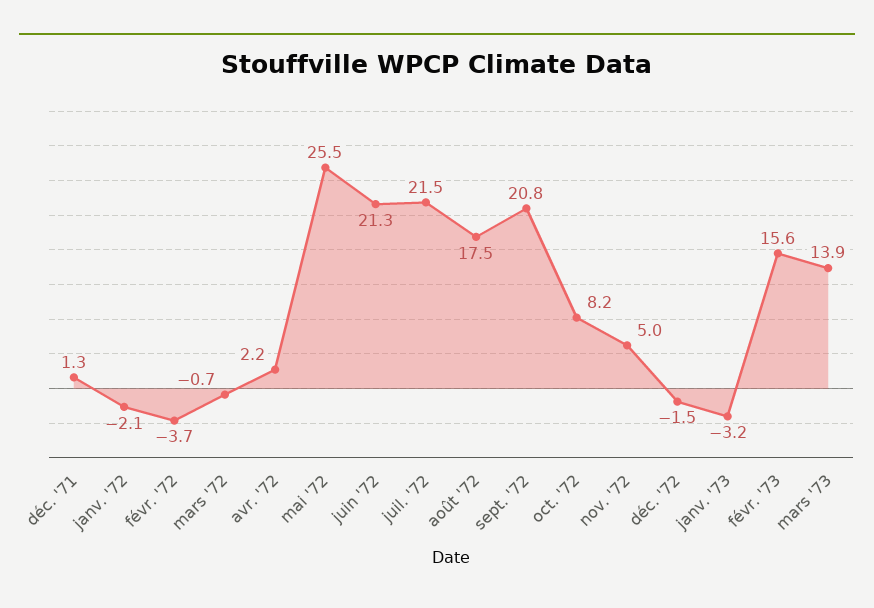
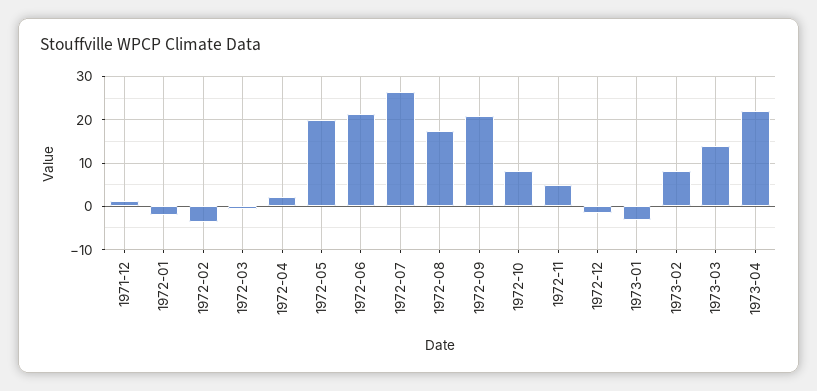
mai '72: 25.5 -> 20
juil. '72: 21.5 -> 26
févr. '73: 15.6 -> 8
1973-04: none -> 22

